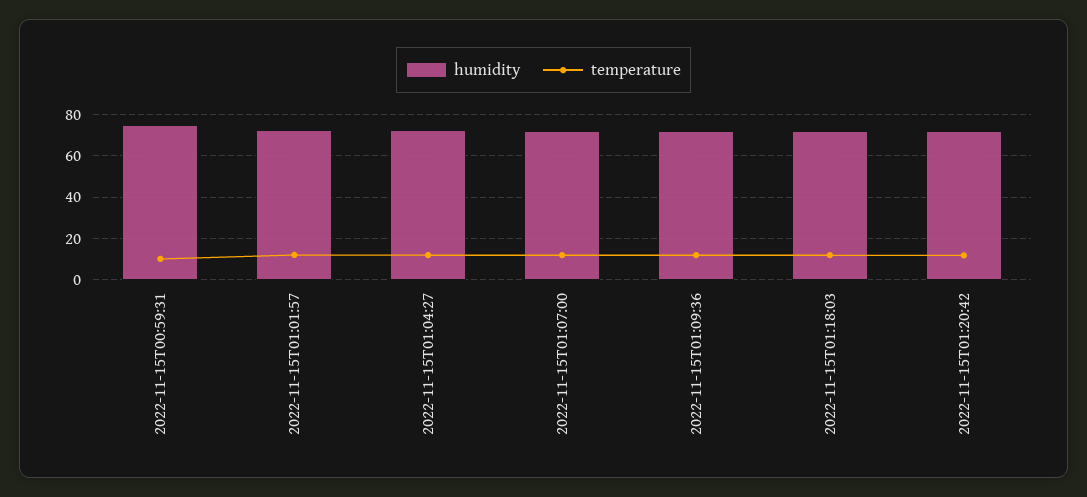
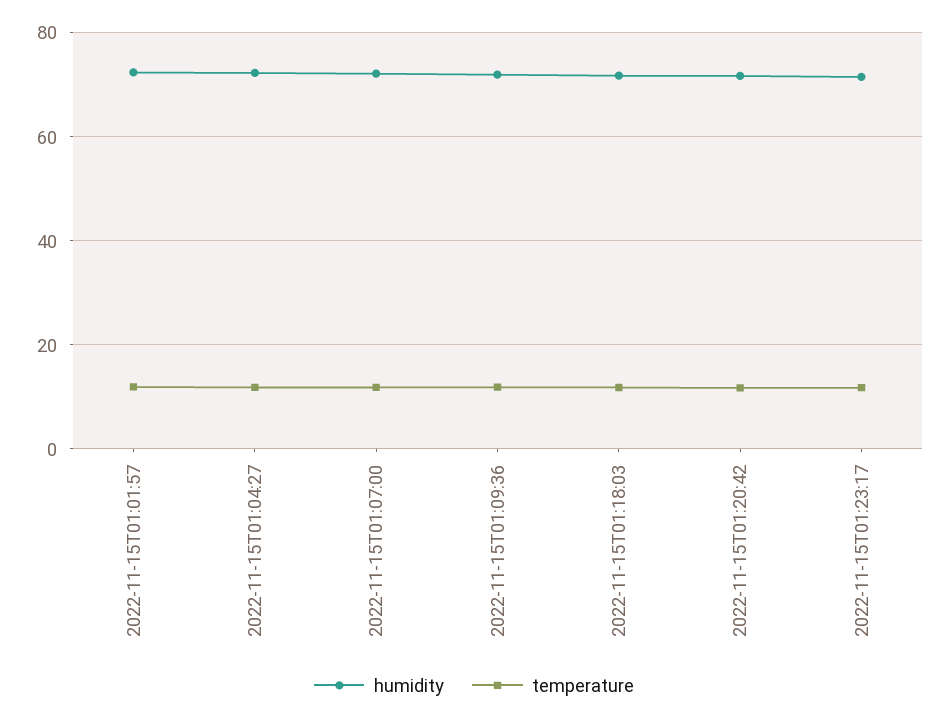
humidity, 2022-11-15T00:59:31: 75 -> none
temperature, 2022-11-15T00:59:31: 10 -> none
humidity, 2022-11-15T01:23:17: none -> 72
temperature, 2022-11-15T01:23:17: none -> 12

